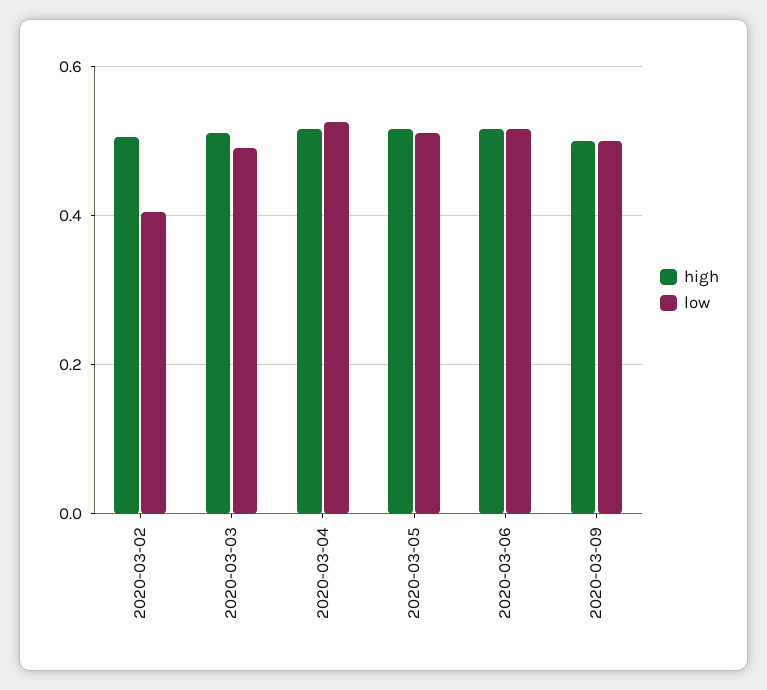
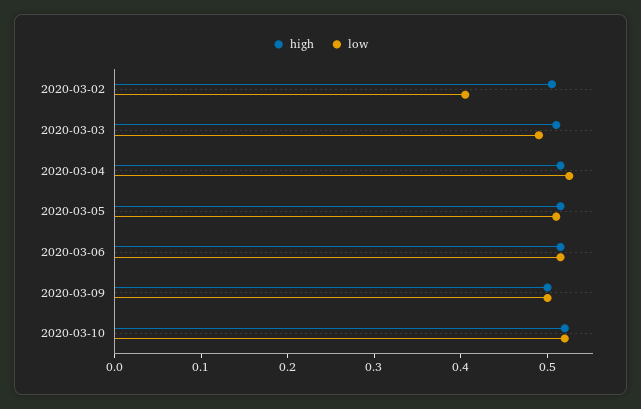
high, 2020-03-10: none -> 0.52
low, 2020-03-10: none -> 0.52

